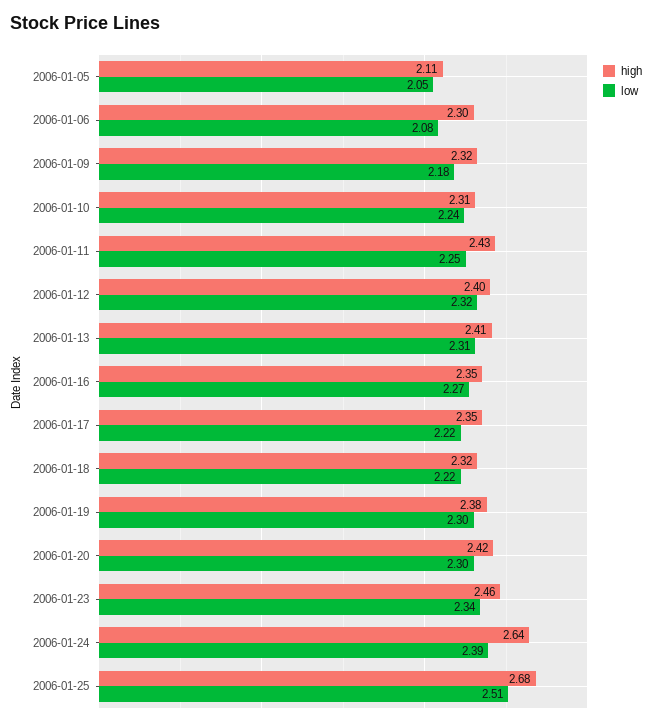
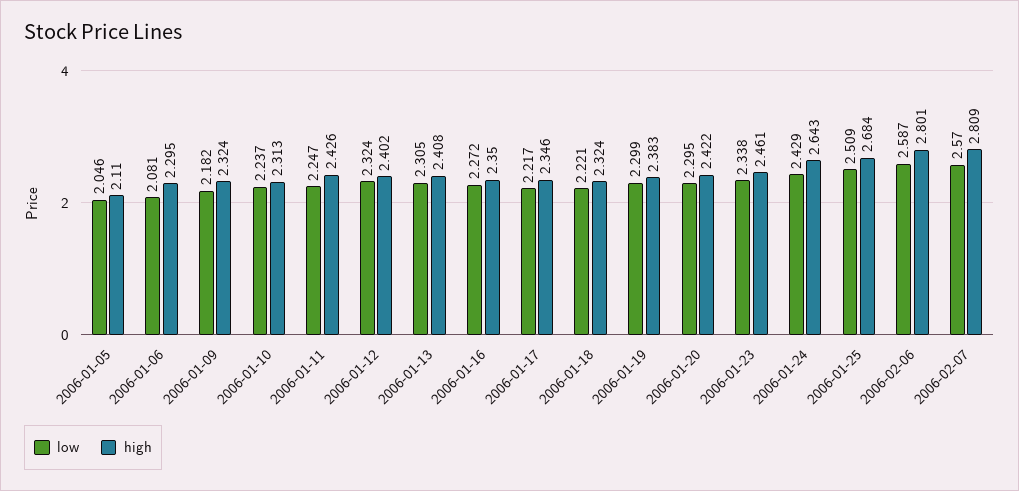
low, 2006-01-24: 2.39 -> 2.429
low, 2006-02-06: none -> 2.587
high, 2006-02-06: none -> 2.801
low, 2006-02-07: none -> 2.57
high, 2006-02-07: none -> 2.809

